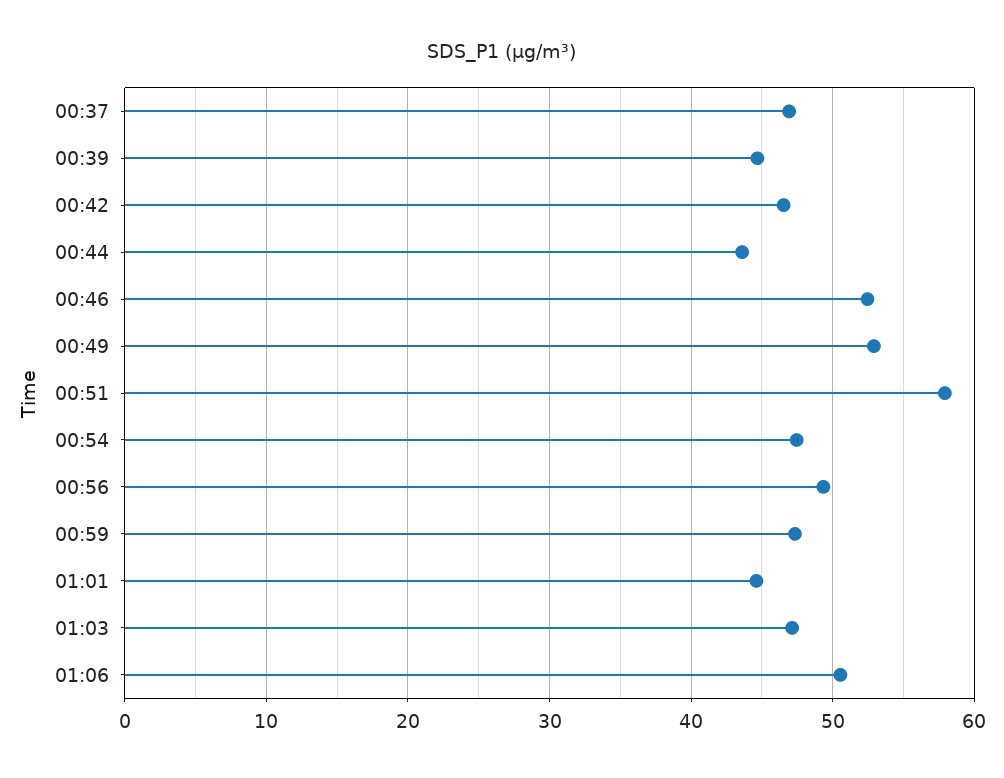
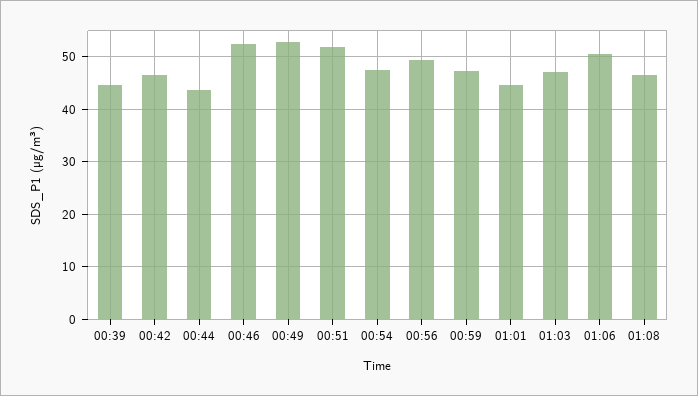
00:37: 47 -> none
00:51: 58 -> 52
01:08: none -> 46

